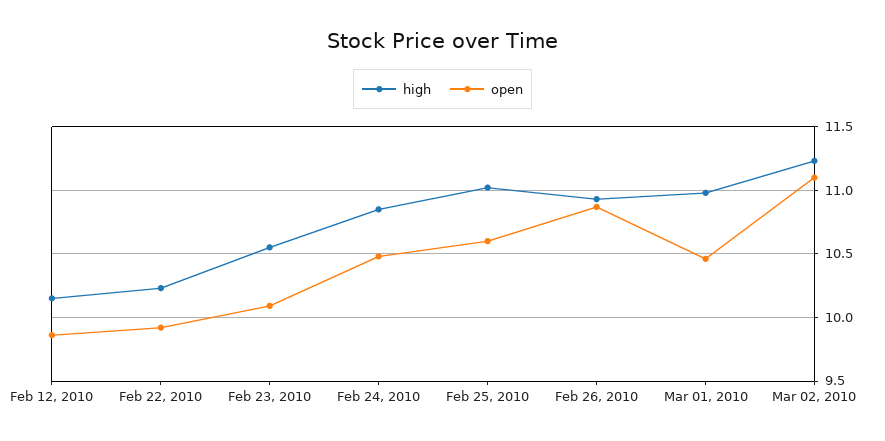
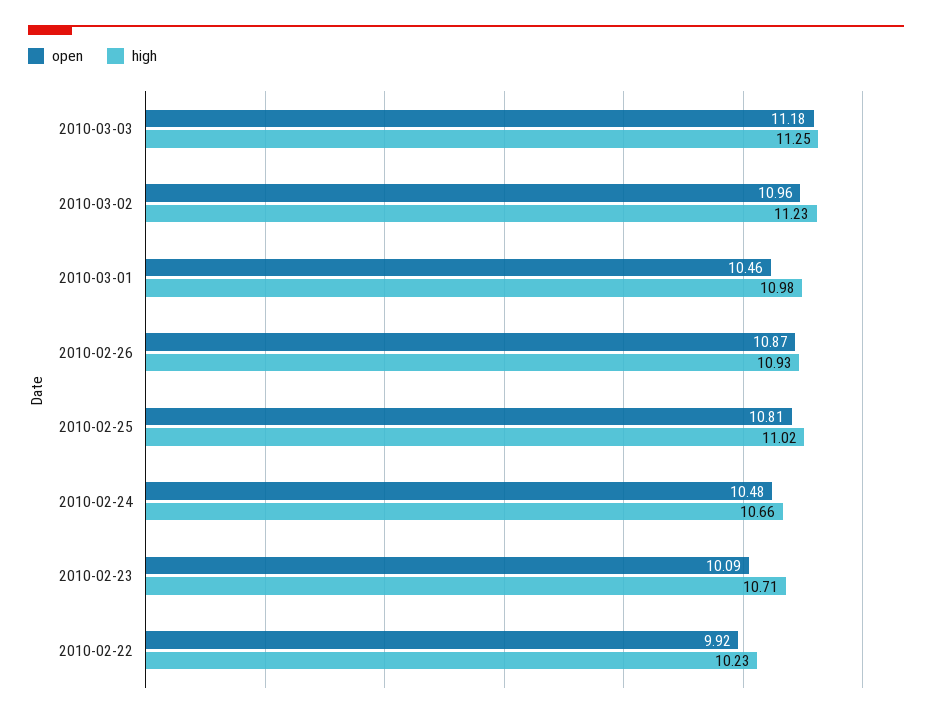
high, Feb 12, 2010: 10.15 -> none
open, Feb 12, 2010: 9.85 -> none
high, Feb 23, 2010: 10.55 -> 10.71
high, Feb 24, 2010: 10.85 -> 10.66
open, Feb 25, 2010: 10.6 -> 10.81
open, Mar 02, 2010: 11.1 -> 10.96
open, 2010-03-03: none -> 11.18
high, 2010-03-03: none -> 11.25

